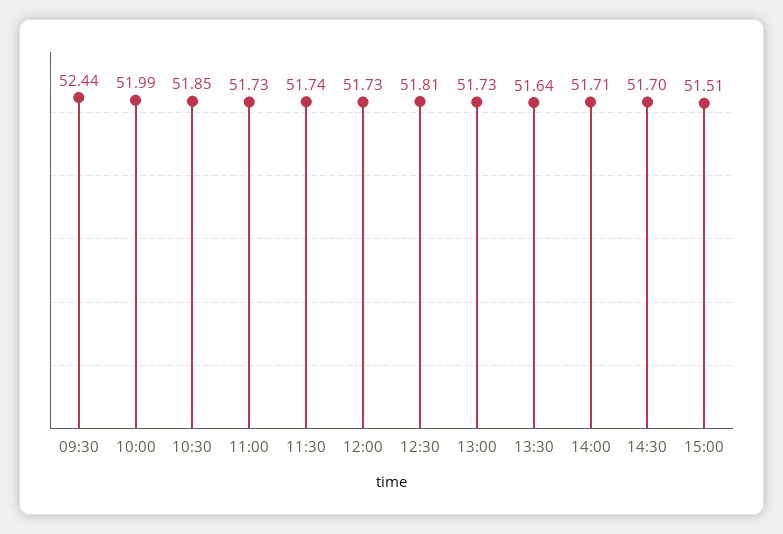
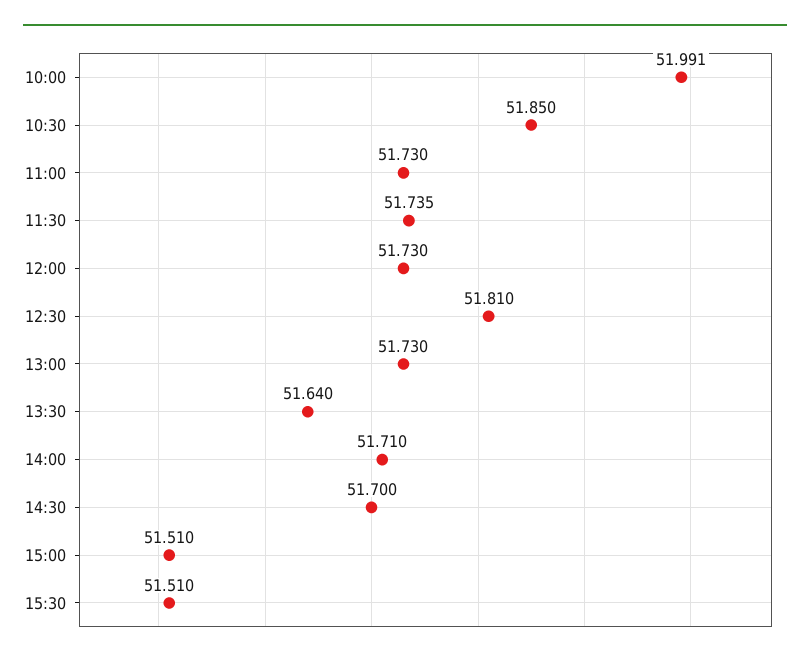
09:30: 52.44 -> none
15:30: none -> 51.51

